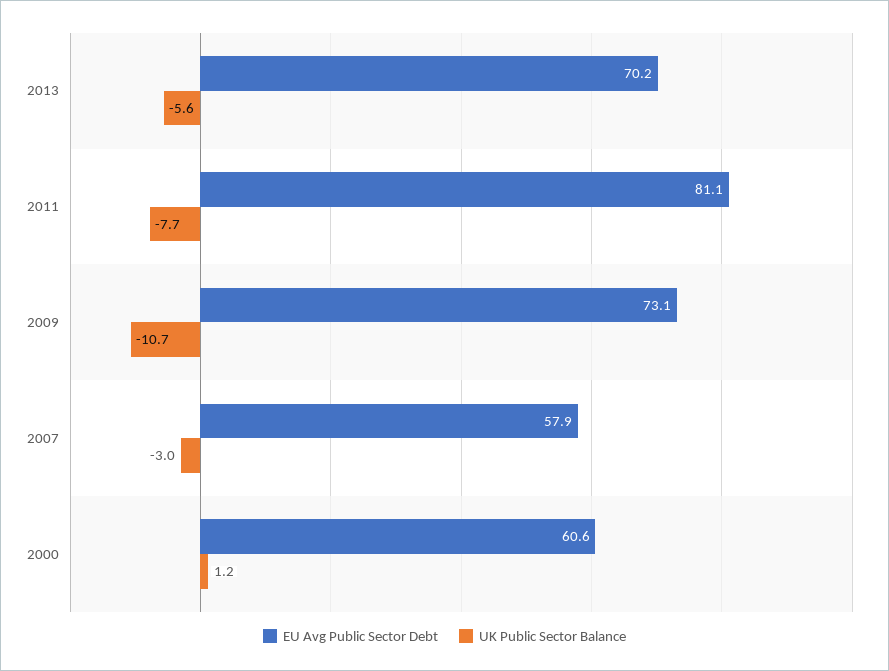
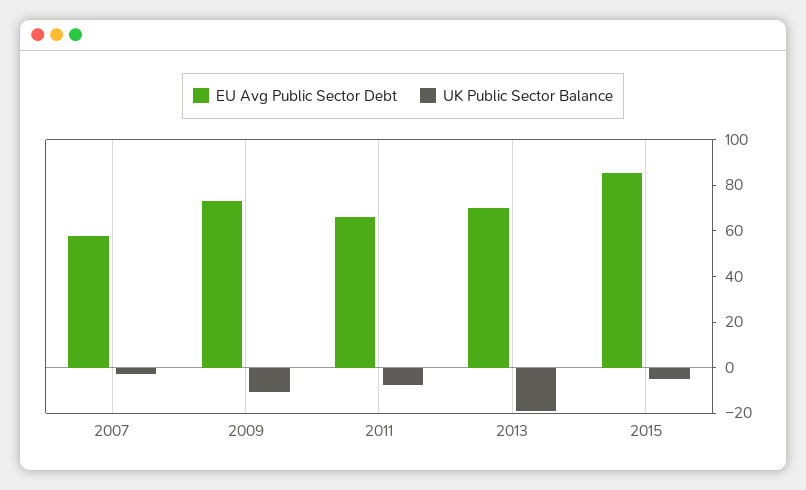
UK Public Sector Balance, 2013: -5.6 -> -20
EU Avg Public Sector Debt, 2011: 81.1 -> 65
EU Avg Public Sector Debt, 2000: 60.6 -> none
UK Public Sector Balance, 2000: 1.2 -> none
EU Avg Public Sector Debt, 2015: none -> 85
UK Public Sector Balance, 2015: none -> -5

